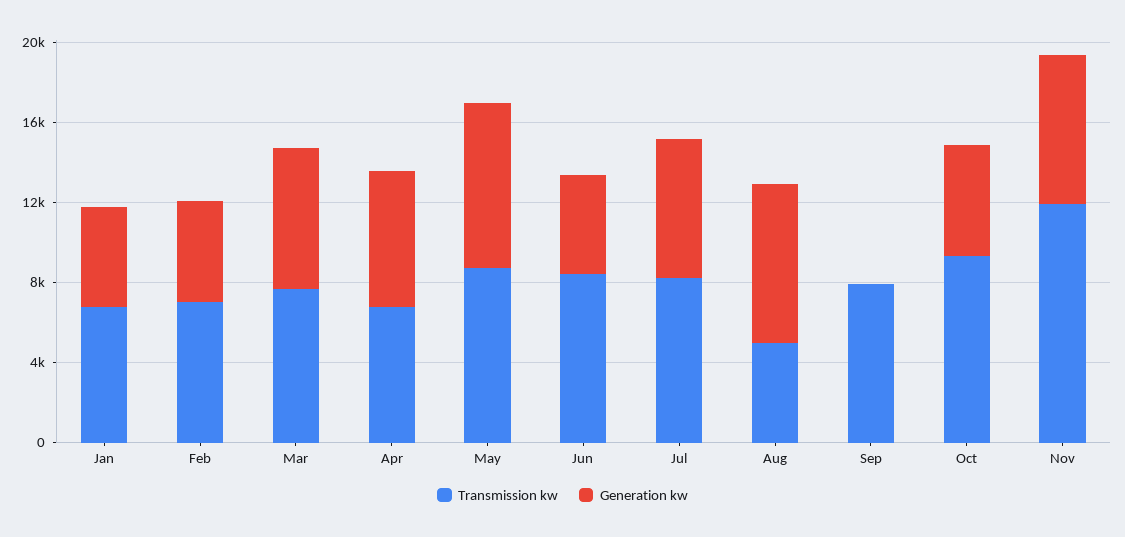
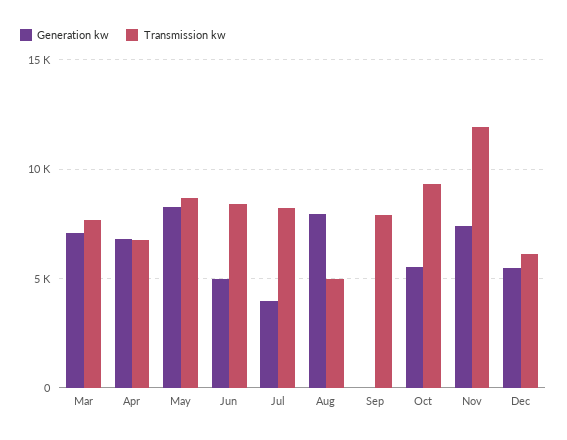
Transmission kw, Jan: 7000 -> none
Generation kw, Jan: 5000 -> none
Transmission kw, Feb: 7000 -> none
Generation kw, Feb: 5000 -> none
Generation kw, Jul: 7000 -> 4000
Generation kw, Dec: none -> 5500
Transmission kw, Dec: none -> 6000

